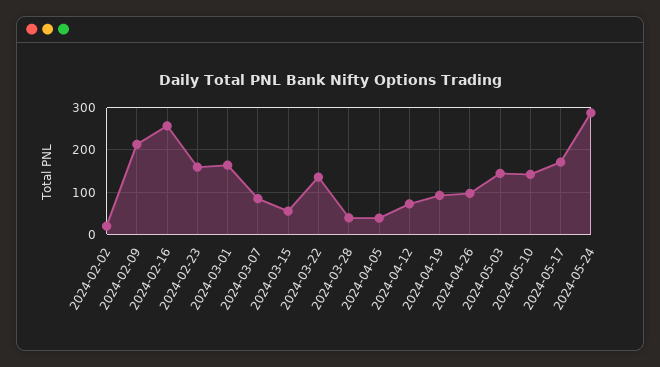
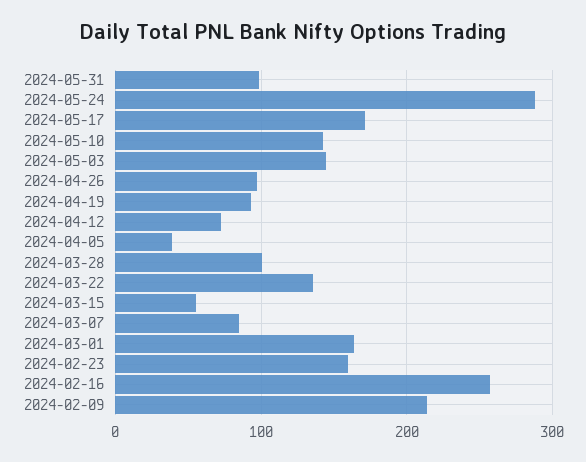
2024-02-02: 20 -> none
2024-03-28: 40 -> 100
2024-05-31: none -> 100

